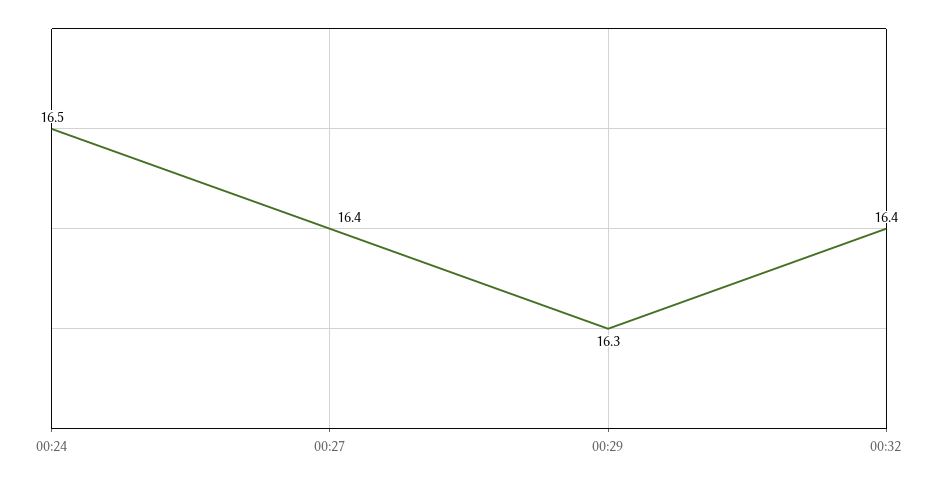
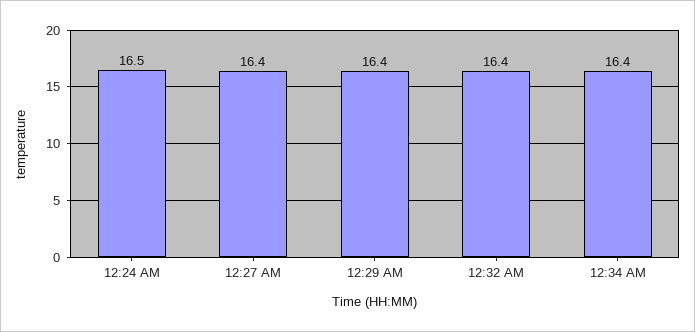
00:29: 16.3 -> 16.4
12:34 AM: none -> 16.4

